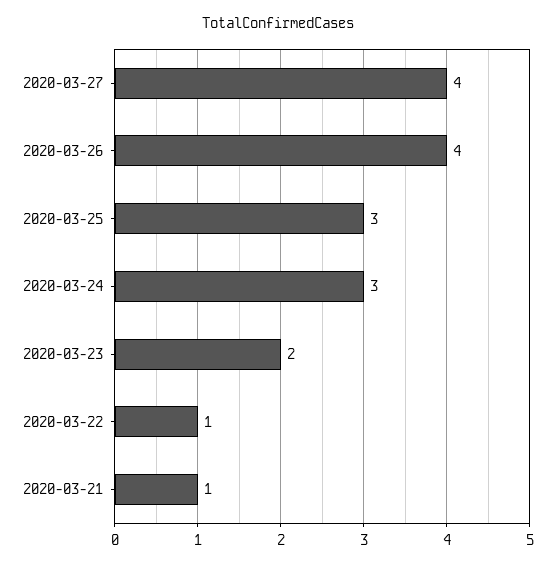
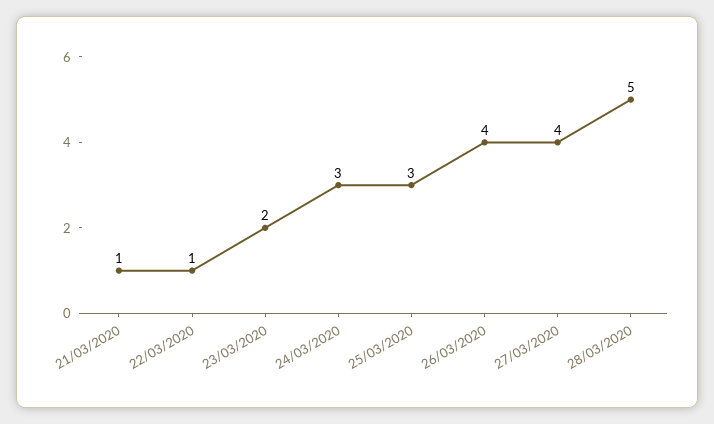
28/03/2020: none -> 5

